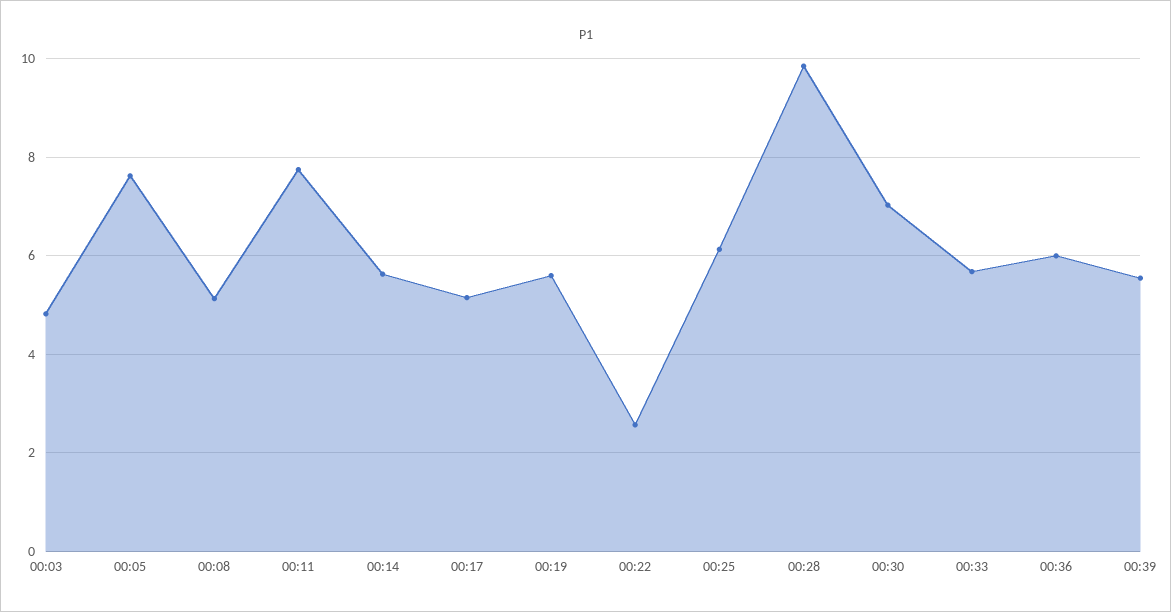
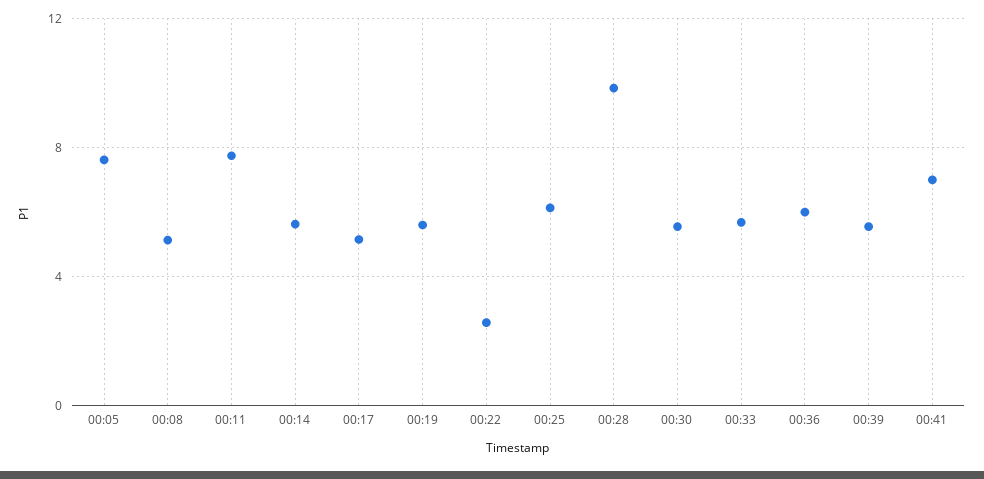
00:03: 4.8 -> none
00:30: 7 -> 5.5
00:41: none -> 7

